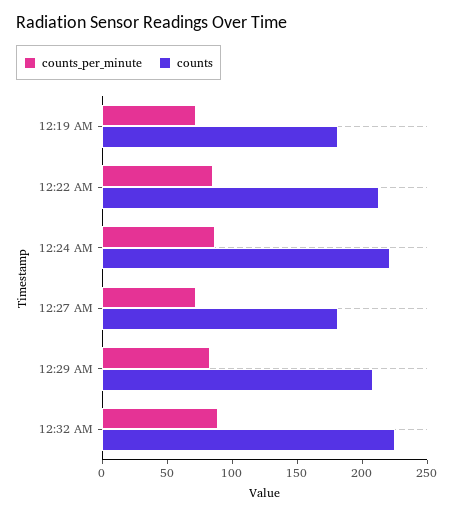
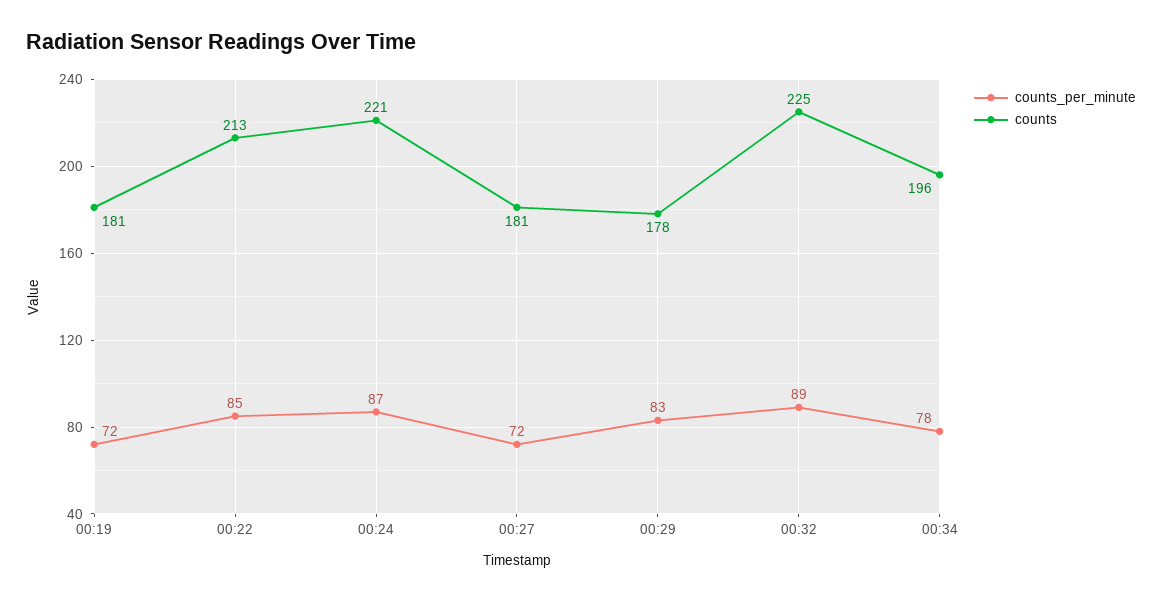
counts, 12:29 AM: 210 -> 178
counts_per_minute, 00:34: none -> 78
counts, 00:34: none -> 196

